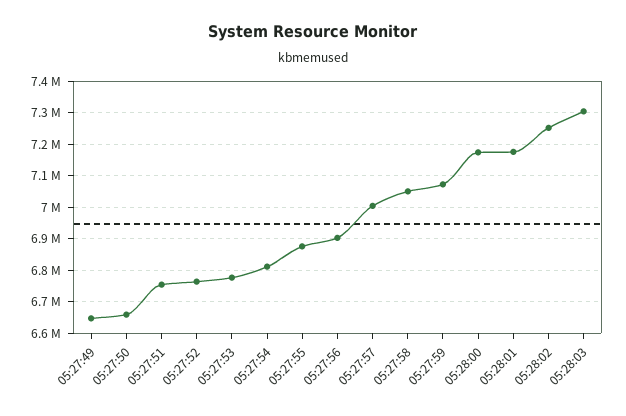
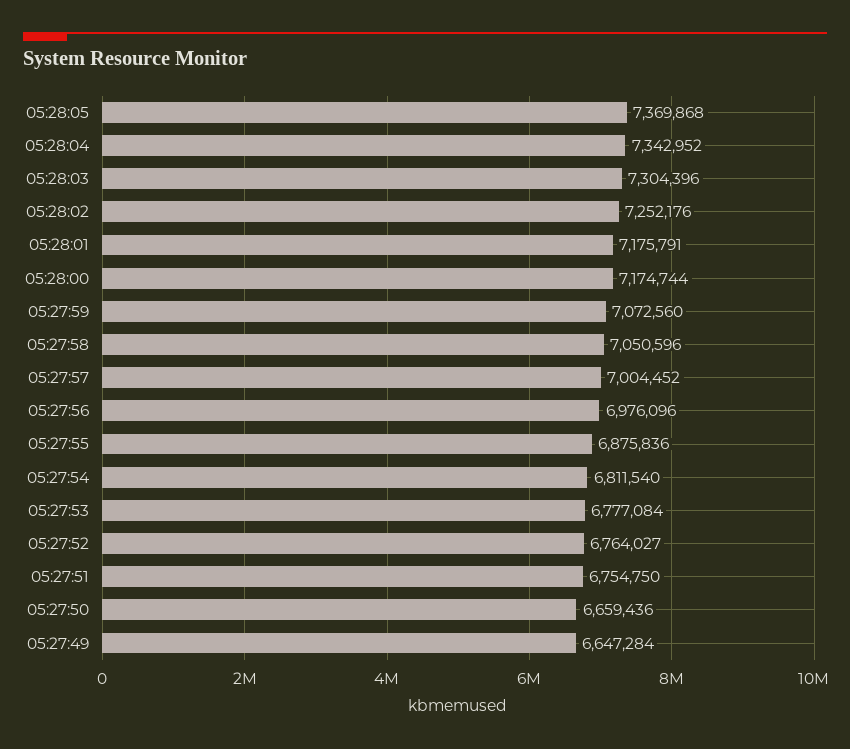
05:27:56: 6900000 -> 6976096
05:28:05: none -> 7369868
05:28:04: none -> 7342952

